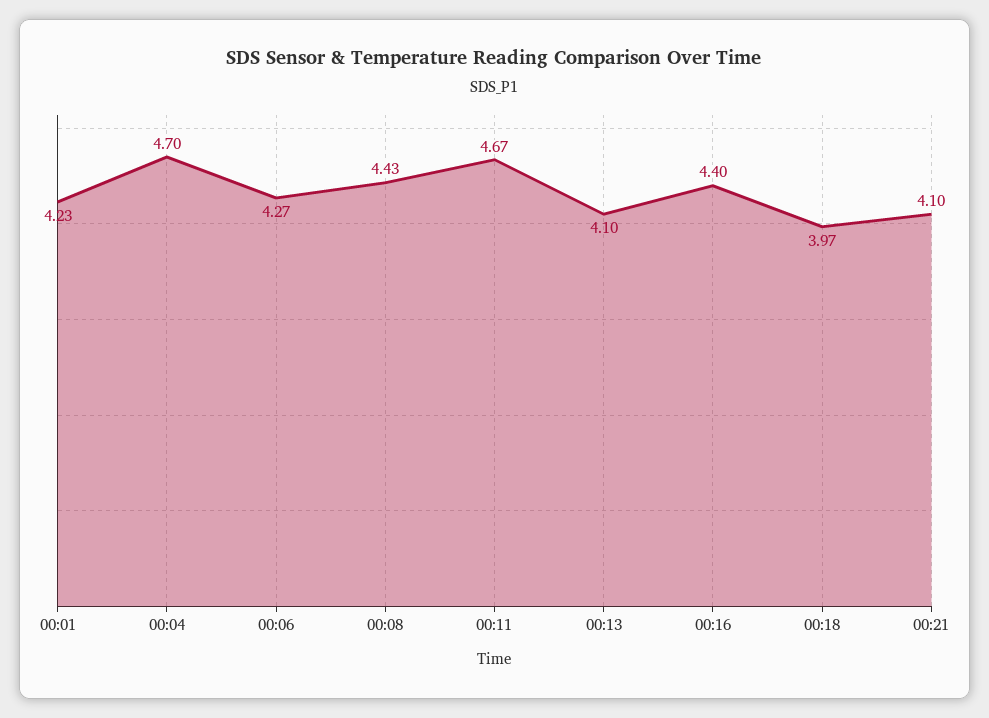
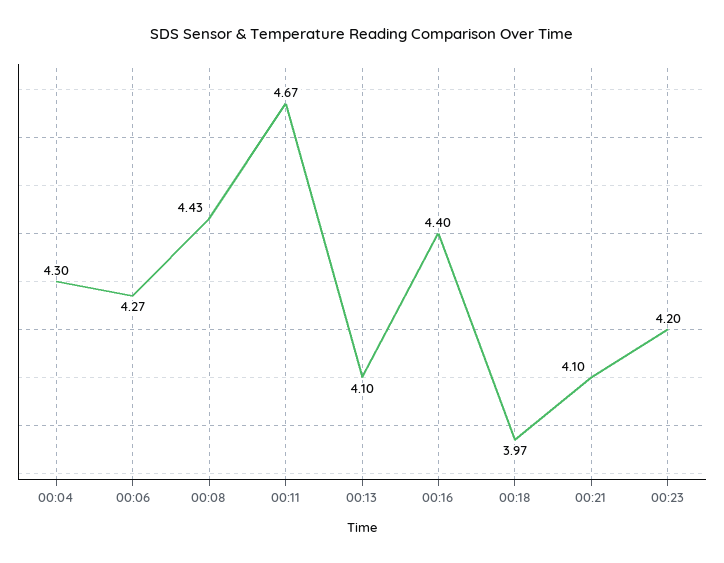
00:01: 4.23 -> none
00:04: 4.7 -> 4.3
00:23: none -> 4.2

